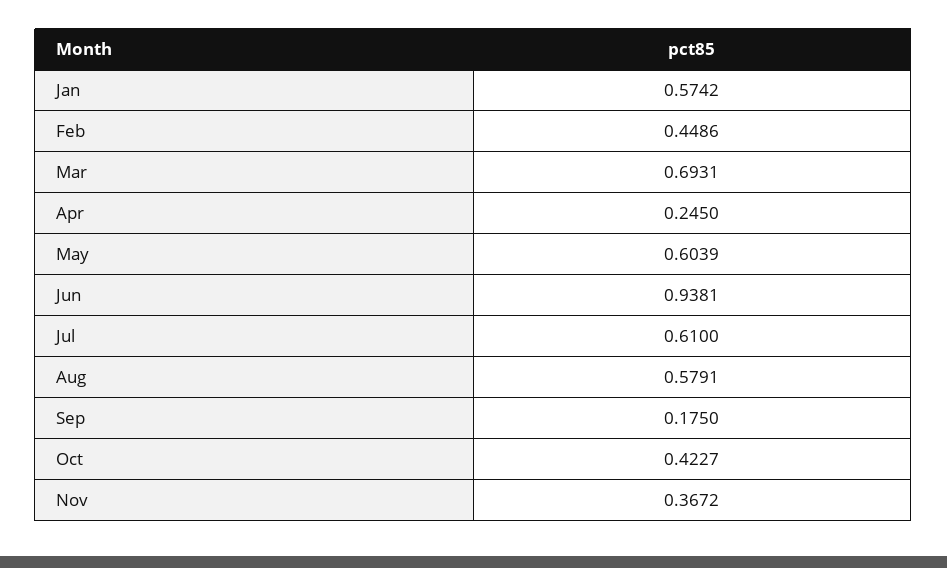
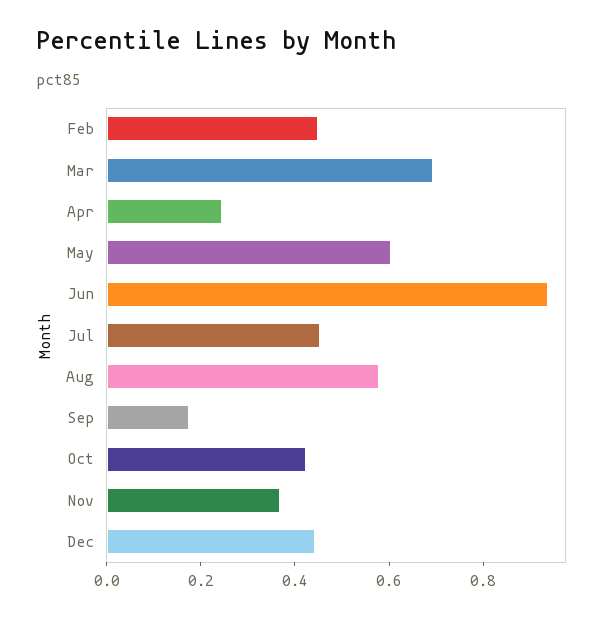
Jan: 0.5742 -> none
Jul: 0.61 -> 0.45
Dec: none -> 0.45

